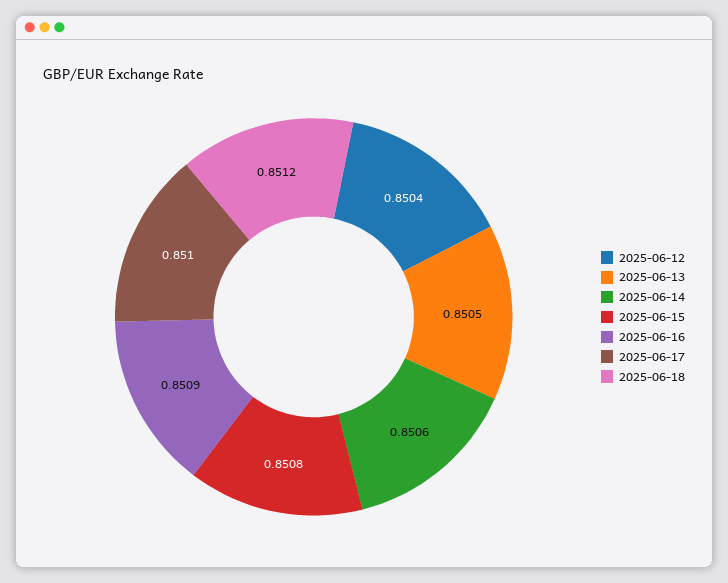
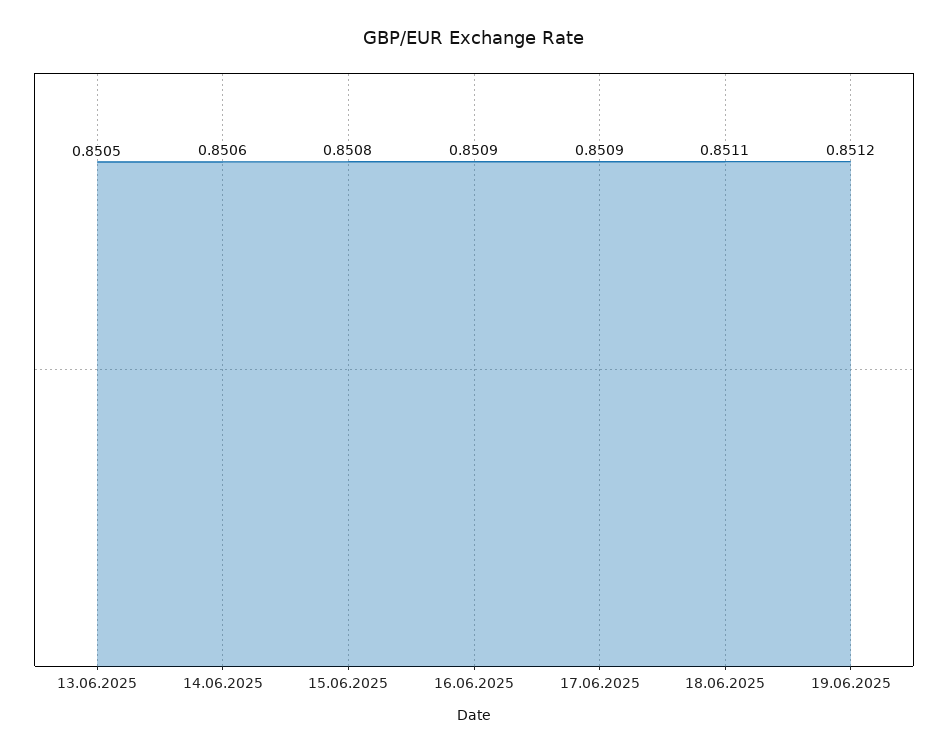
2025-06-12: 0.8504 -> none
2025-06-17: 0.851 -> 0.8509
2025-06-18: 0.8512 -> 0.8511
19.06.2025: none -> 0.8512

